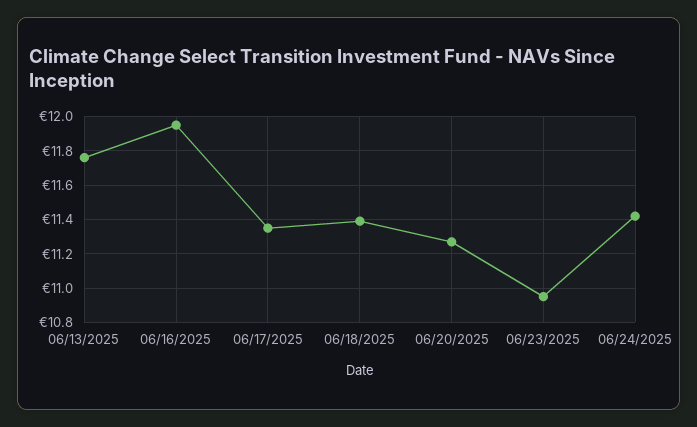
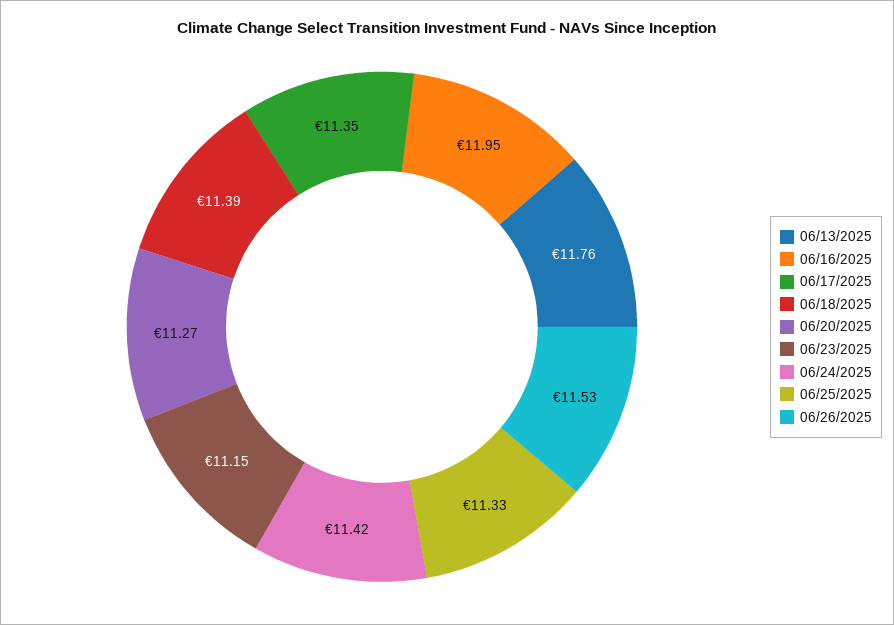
06/23/2025: 10.95 -> 11.15
06/25/2025: none -> 11.33
06/26/2025: none -> 11.53

